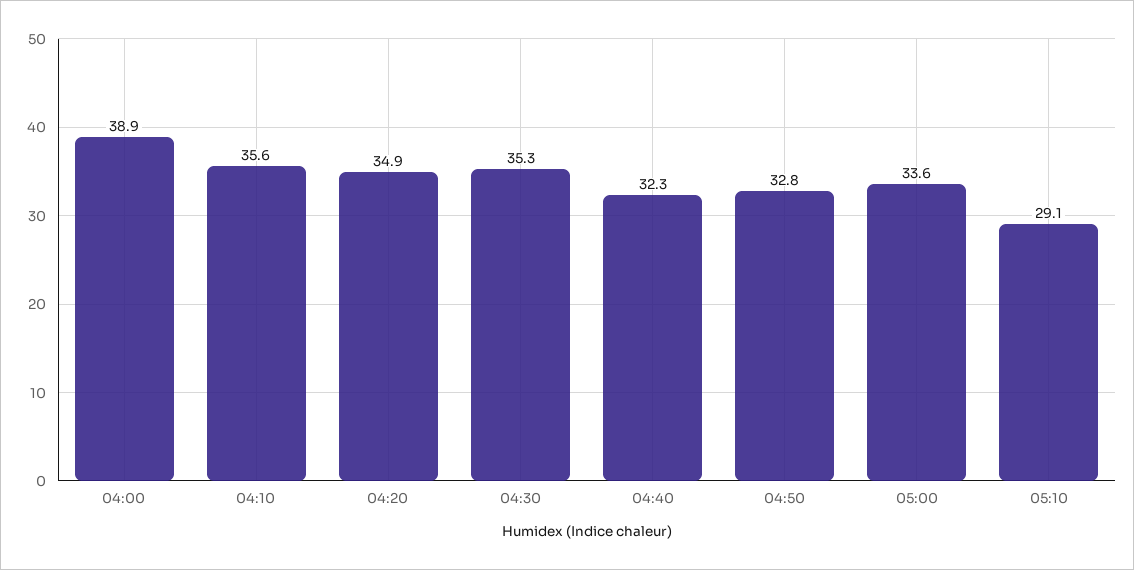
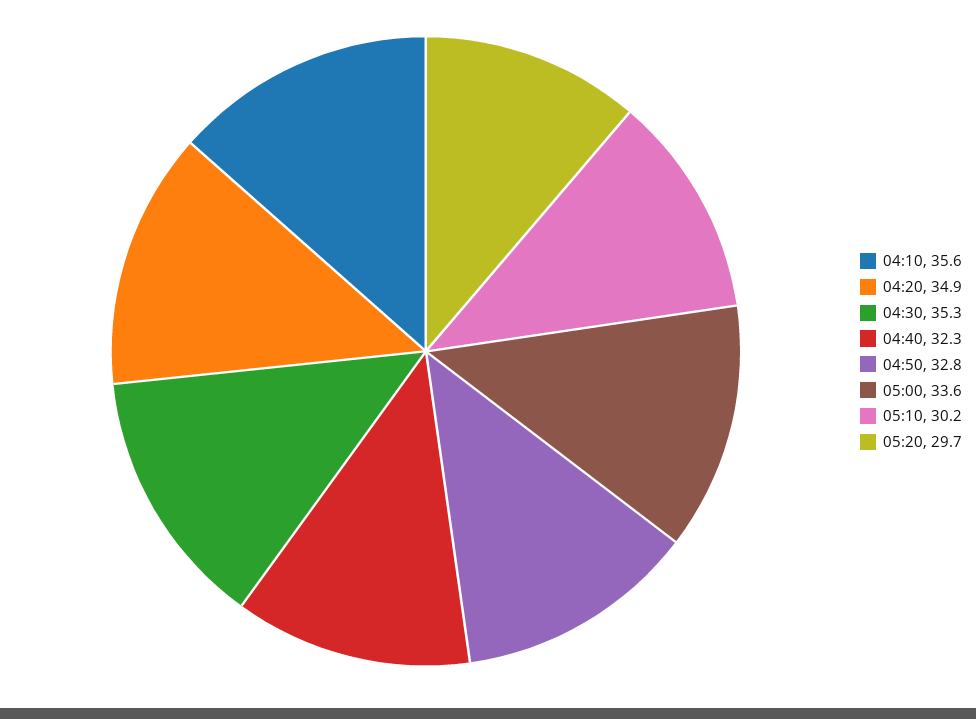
04:00: 38.9 -> none
05:10: 29.1 -> 30.2
05:20: none -> 29.7

